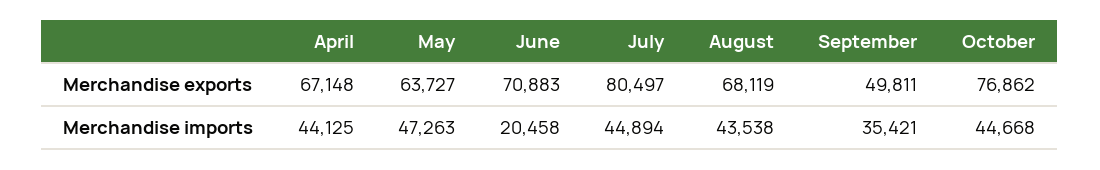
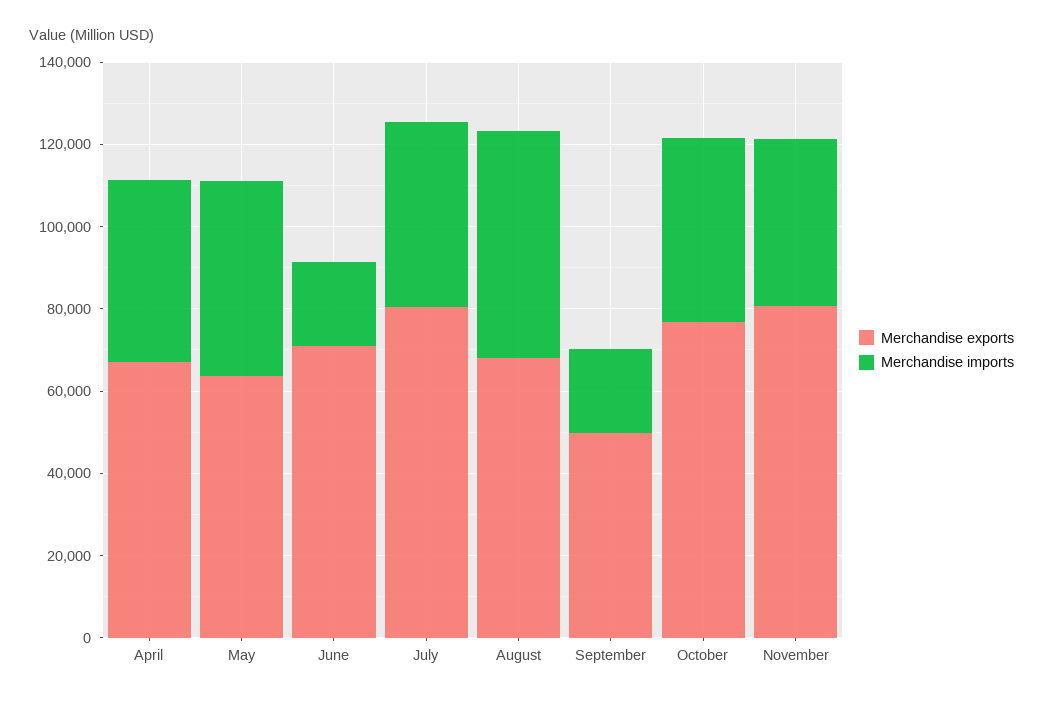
Merchandise imports, August: 43538 -> 55000
Merchandise imports, September: 35421 -> 20000
Merchandise exports, November: none -> 80000
Merchandise imports, November: none -> 40000

